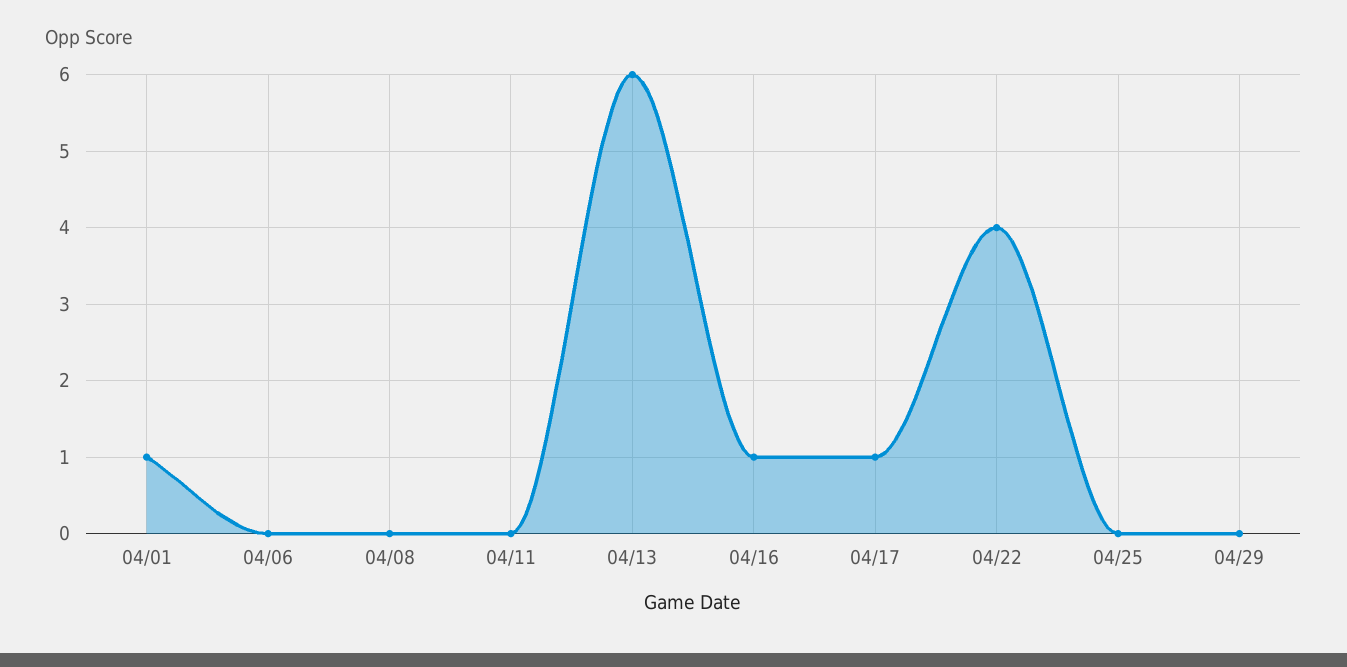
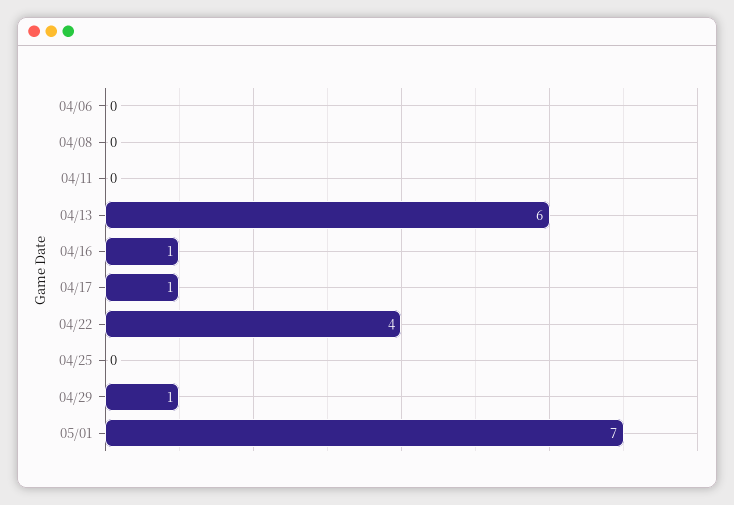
04/01: 1 -> none
04/29: 0 -> 1
05/01: none -> 7

